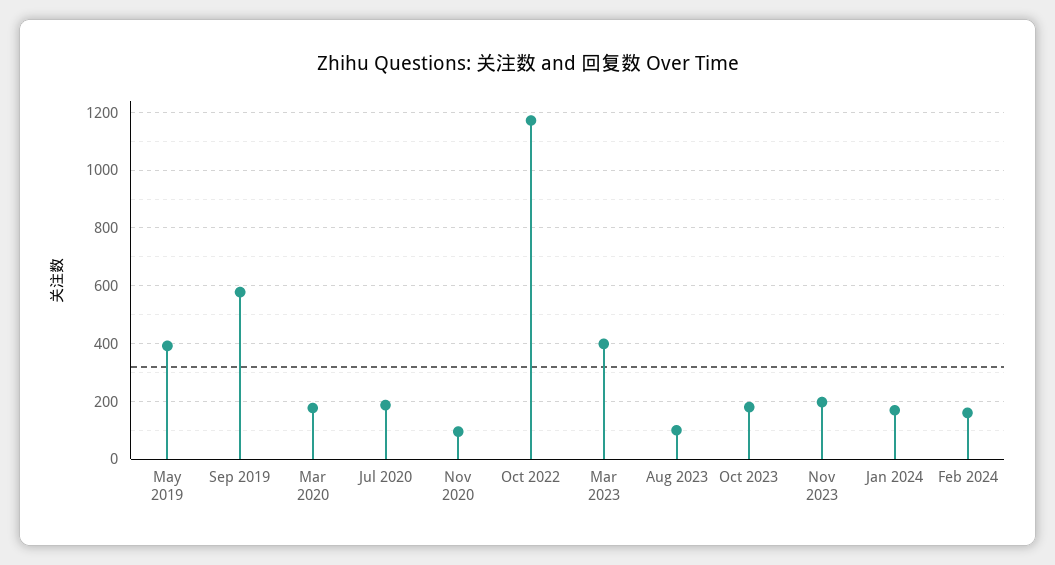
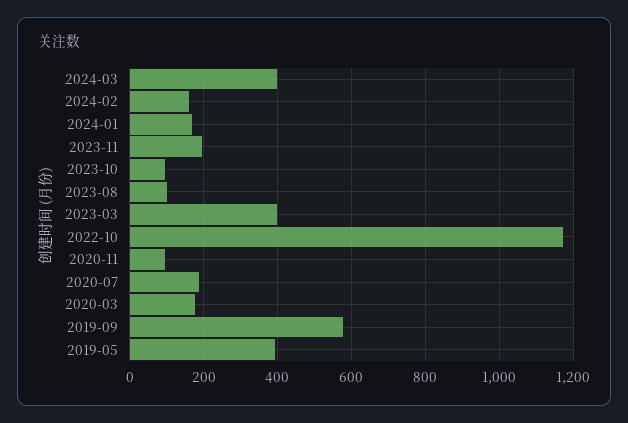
Oct 2023: 175 -> 100
2024-03: none -> 400

